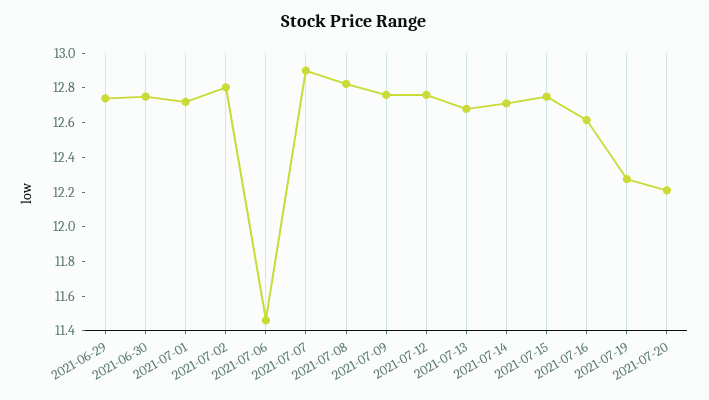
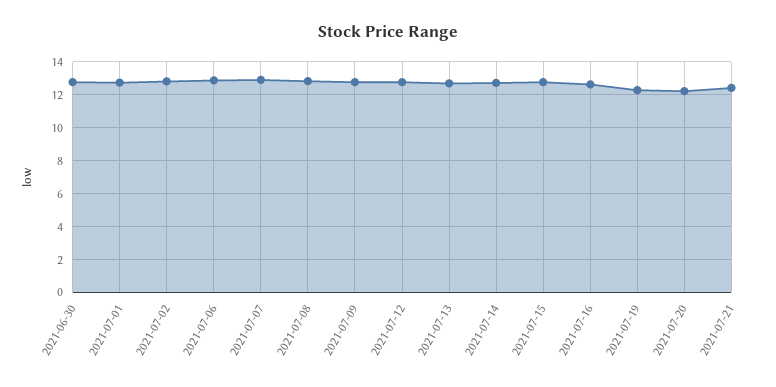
2021-06-29: 12.75 -> none
2021-07-06: 11.45 -> 13
2021-07-21: none -> 12.5

